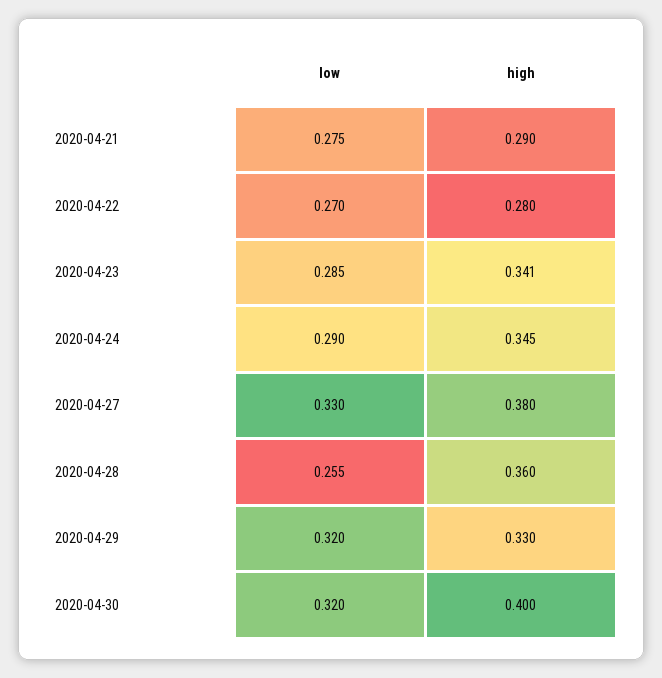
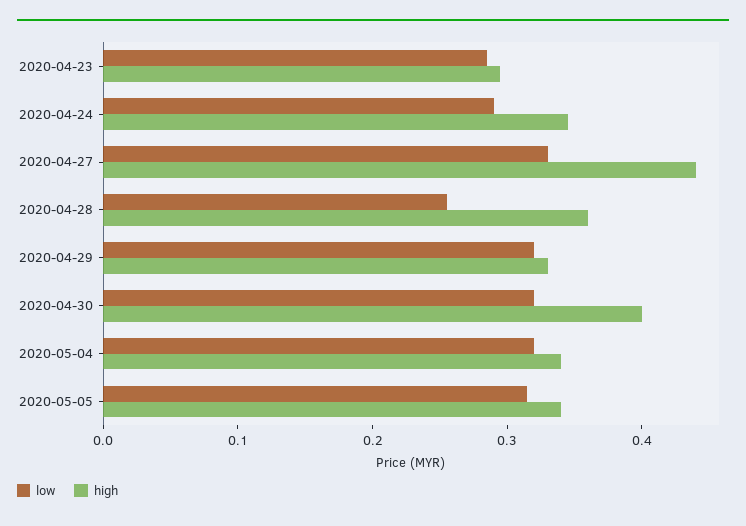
low, 2020-04-21: 0.275 -> none
high, 2020-04-21: 0.29 -> none
low, 2020-04-22: 0.27 -> none
high, 2020-04-22: 0.28 -> none
high, 2020-04-23: 0.341 -> 0.3
high, 2020-04-27: 0.38 -> 0.44
low, 2020-05-04: none -> 0.32
high, 2020-05-04: none -> 0.34
low, 2020-05-05: none -> 0.32
high, 2020-05-05: none -> 0.34

